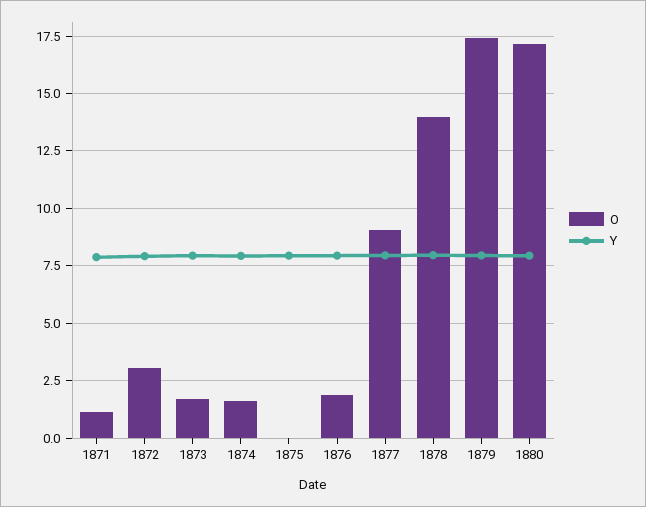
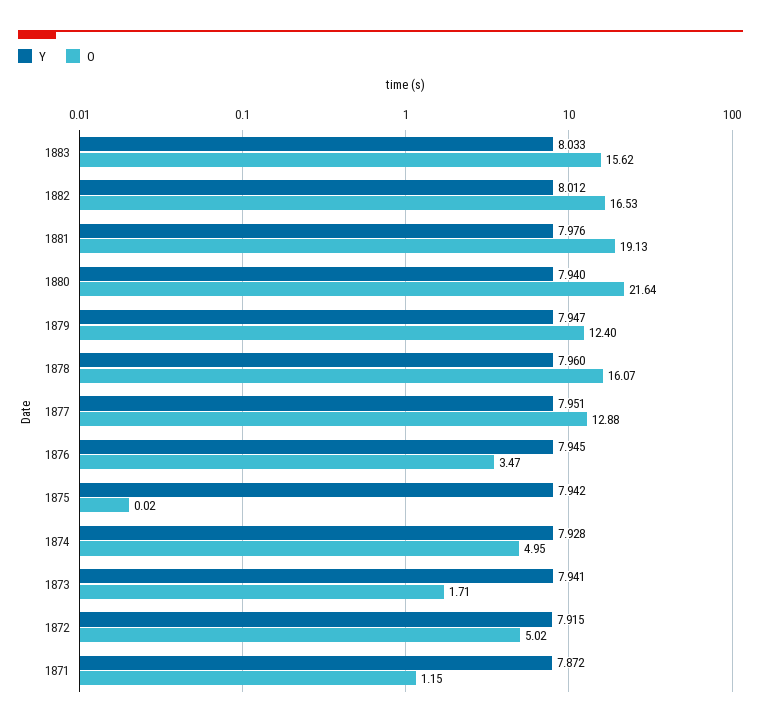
O, 1872: 3 -> 5.02
O, 1874: 1.5 -> 4.95
O, 1876: 2 -> 3.47
O, 1877: 9 -> 12.88
O, 1878: 14 -> 16.07
O, 1879: 17.5 -> 12.4
O, 1880: 17 -> 21.64
Y, 1883: none -> 8.033
O, 1883: none -> 15.62
Y, 1882: none -> 8.012
O, 1882: none -> 16.53
Y, 1881: none -> 7.976
O, 1881: none -> 19.13

